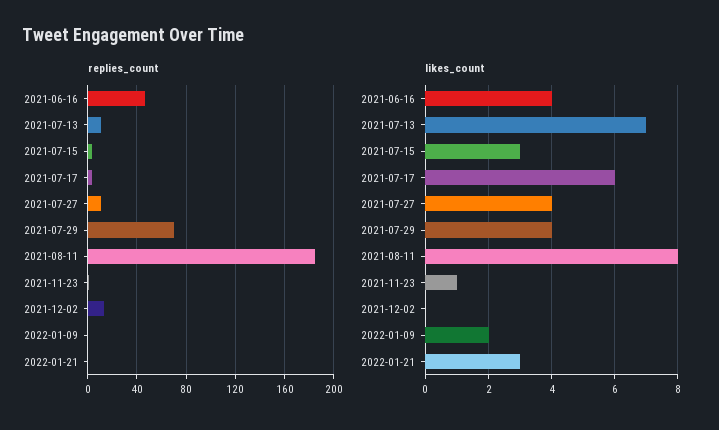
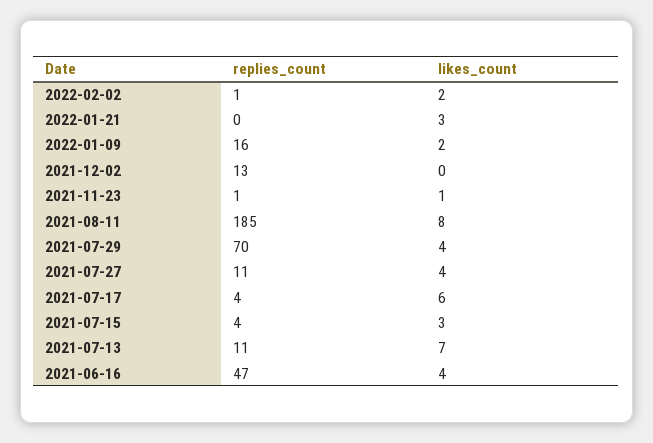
replies_count, 2022-01-09: 0 -> 16
replies_count, 2022-02-02: none -> 1
likes_count, 2022-02-02: none -> 2

